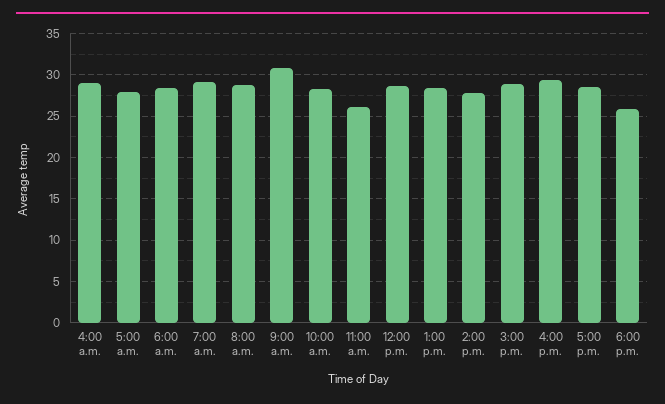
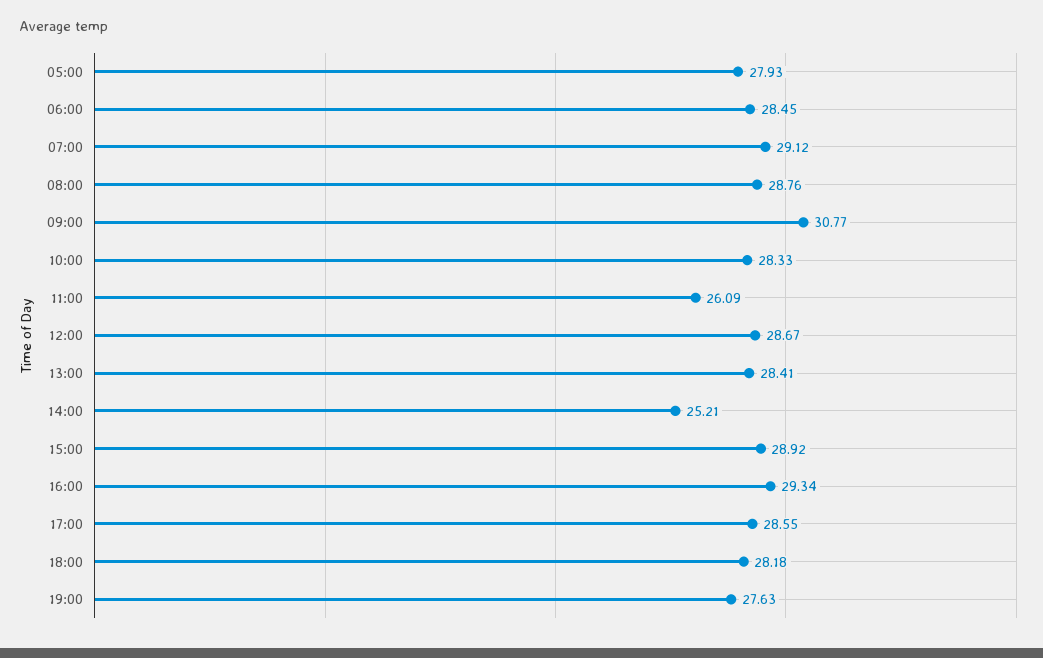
4:00 a.m.: 29 -> none
2:00 p.m.: 28 -> 25.21
6:00 p.m.: 26 -> 28.18
19:00: none -> 27.63

